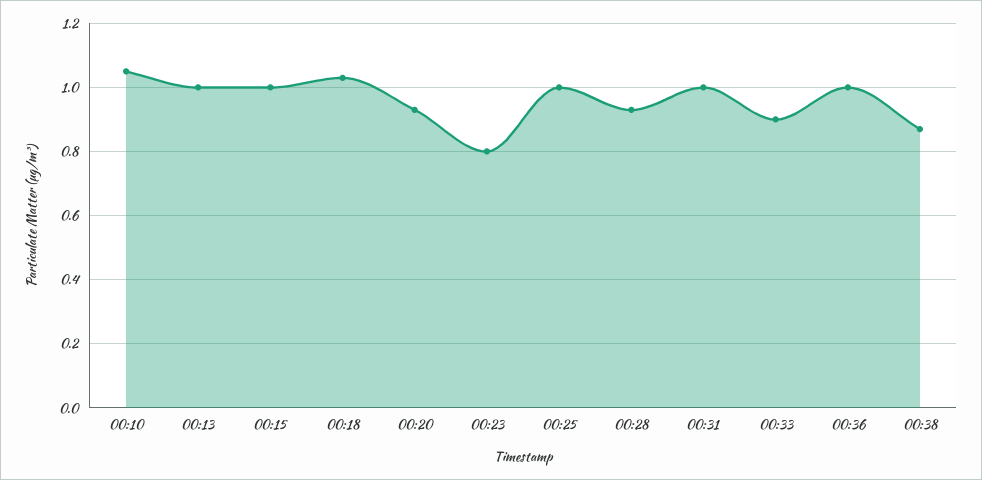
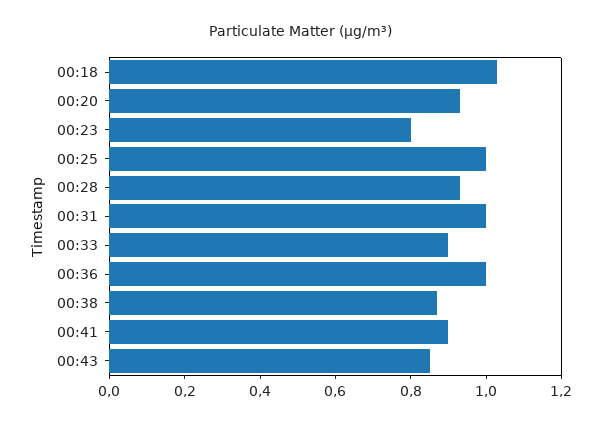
00:10: 1.05 -> none
00:13: 1 -> none
00:15: 1 -> none
00:41: none -> 0.9
00:43: none -> 0.85

